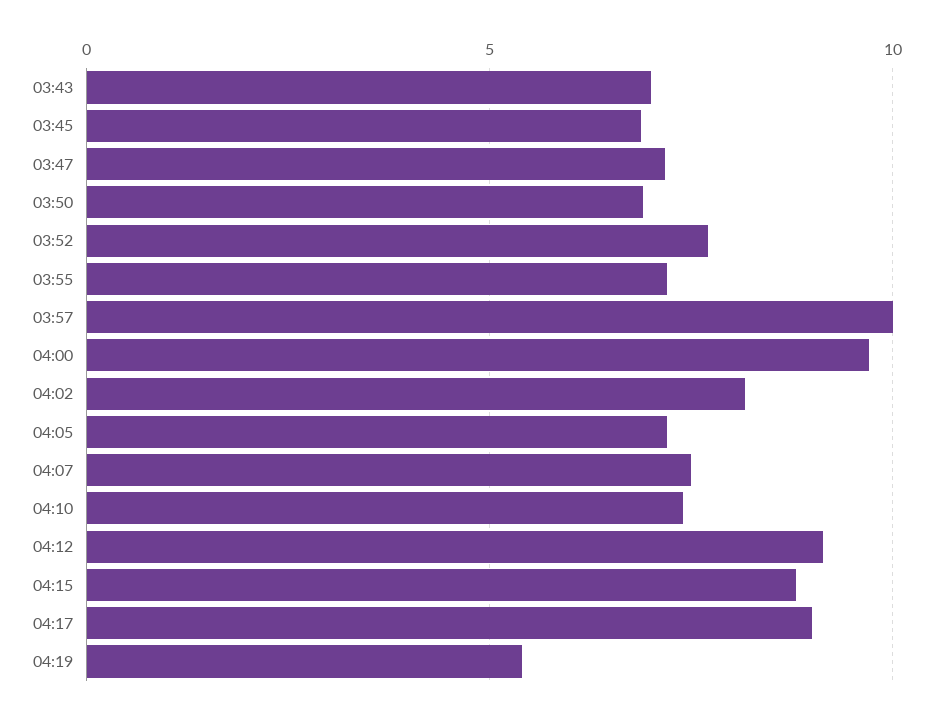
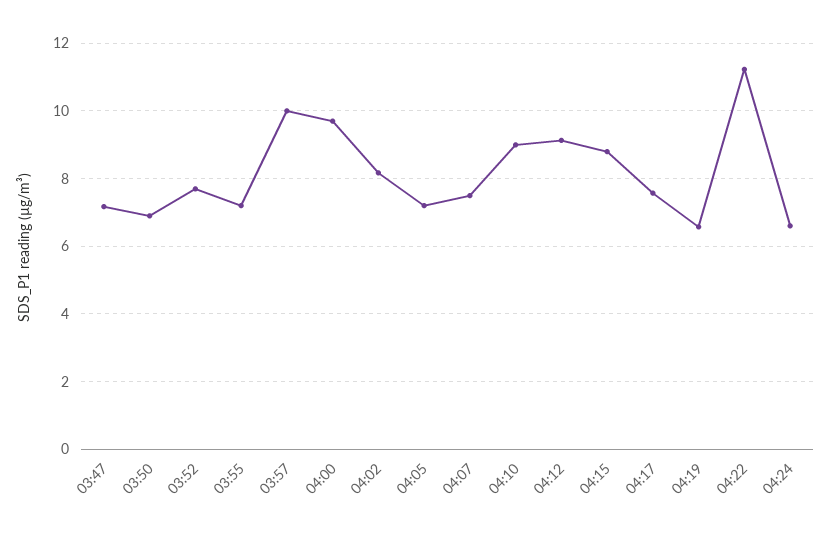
03:43: 7 -> none
03:45: 7 -> none
04:10: 7.5 -> 9
04:17: 9 -> 7.6
04:19: 5.5 -> 6.6
04:22: none -> 11.2
04:24: none -> 6.6

